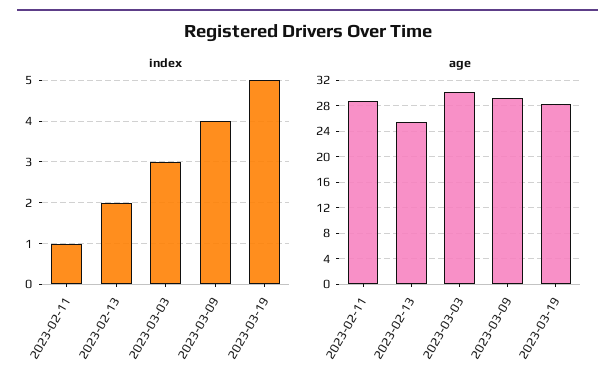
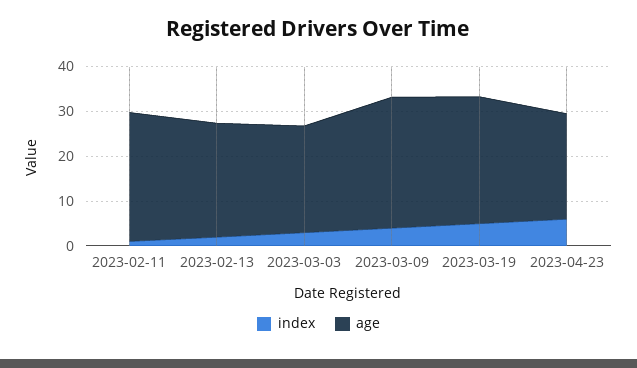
age, 2023-03-03: 30 -> 24
index, 2023-04-23: none -> 6
age, 2023-04-23: none -> 24

